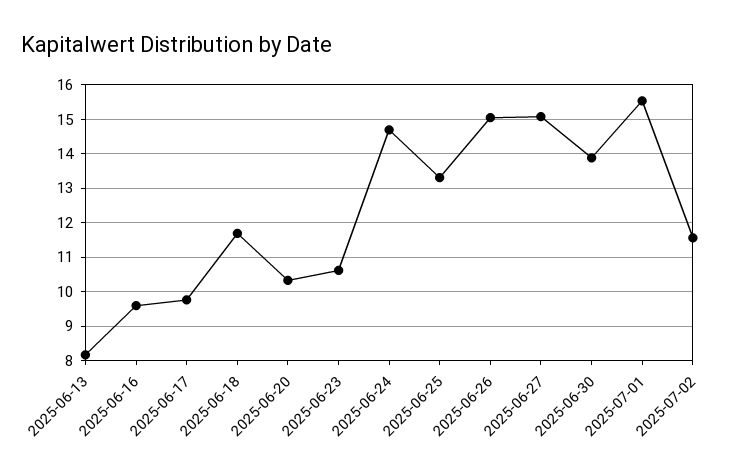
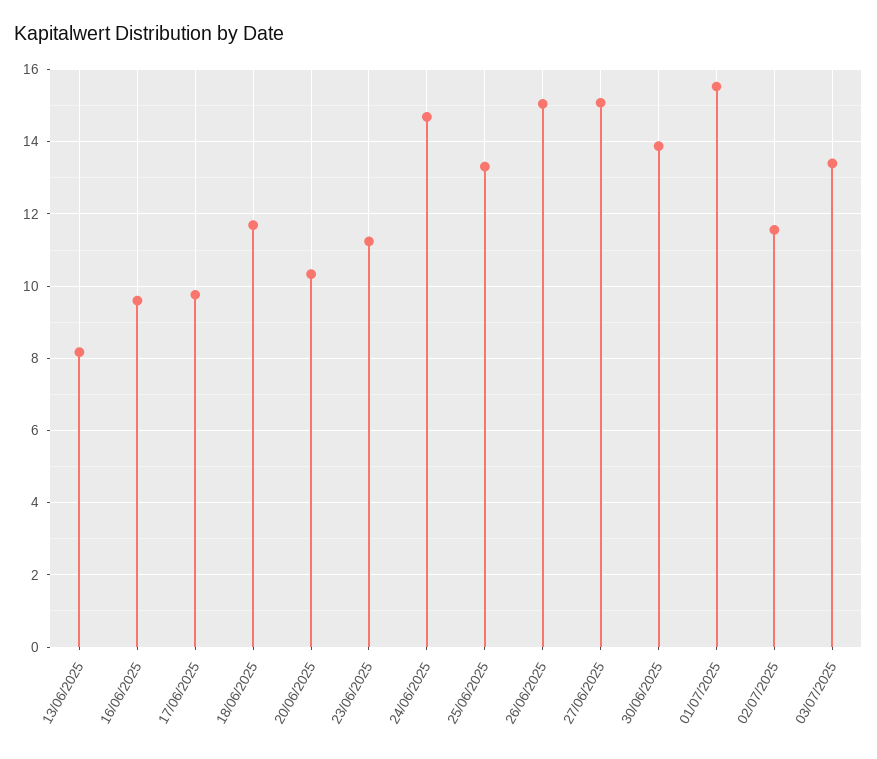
2025-06-23: 10.6 -> 11.2
03/07/2025: none -> 13.4

